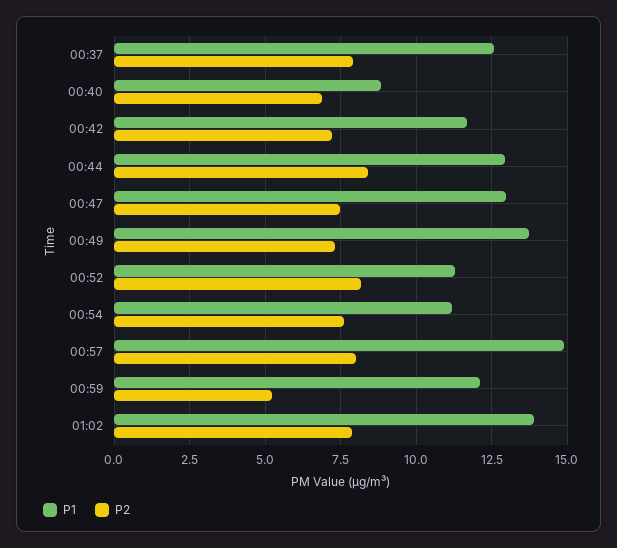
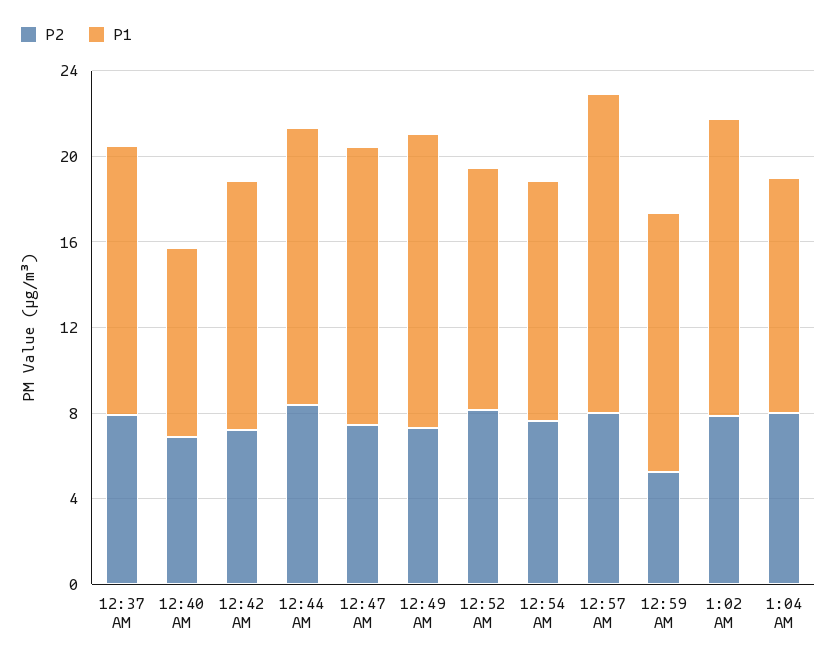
P2, 1:04 AM: none -> 8
P1, 1:04 AM: none -> 11

